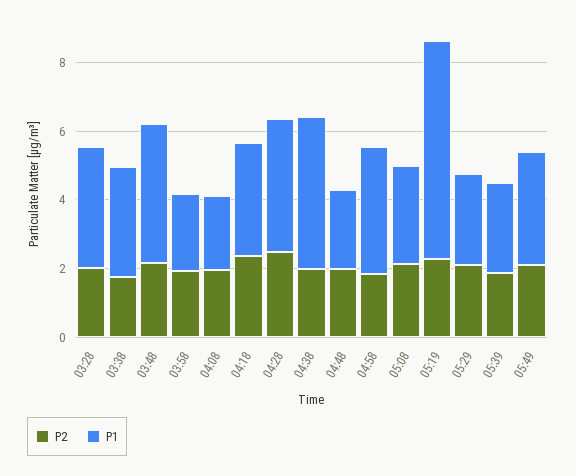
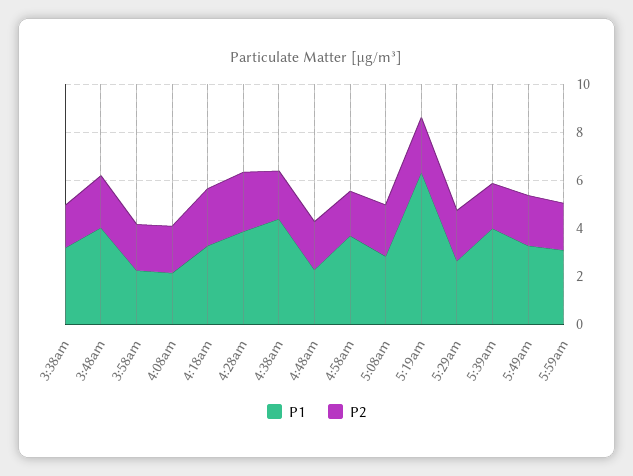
P2, 03:28: 2 -> none
P1, 03:28: 3.5 -> none
P1, 05:39: 2.5 -> 4
P1, 5:59am: none -> 3
P2, 5:59am: none -> 2

